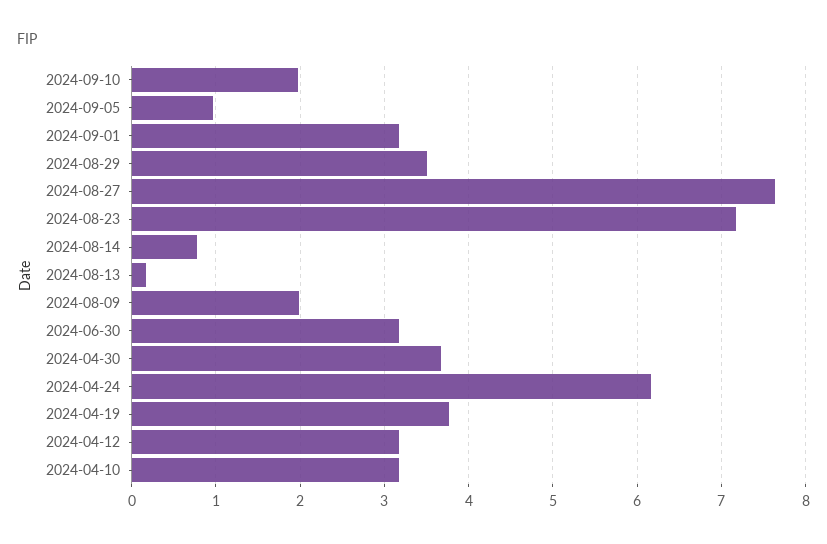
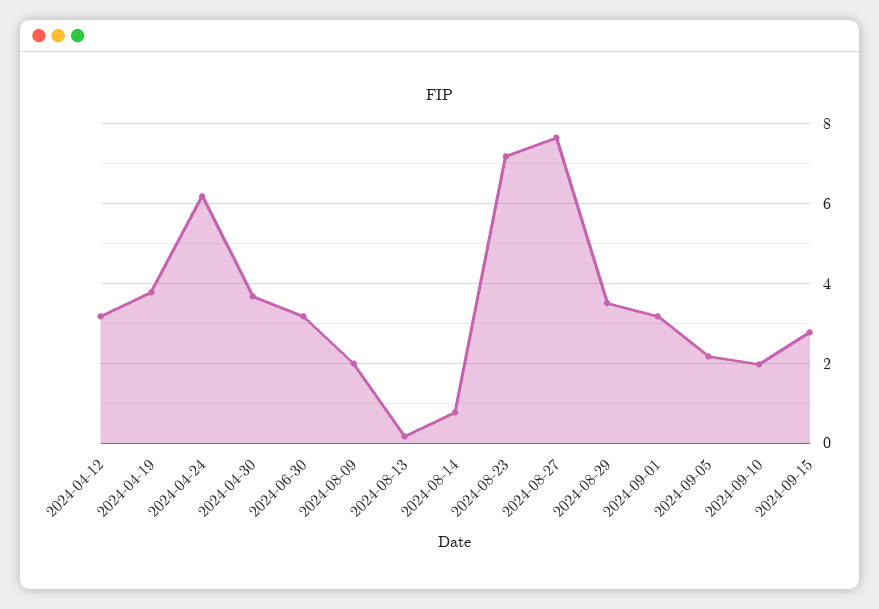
2024-09-05: 1 -> 2.2
2024-04-10: 3.2 -> none
2024-09-15: none -> 2.8

